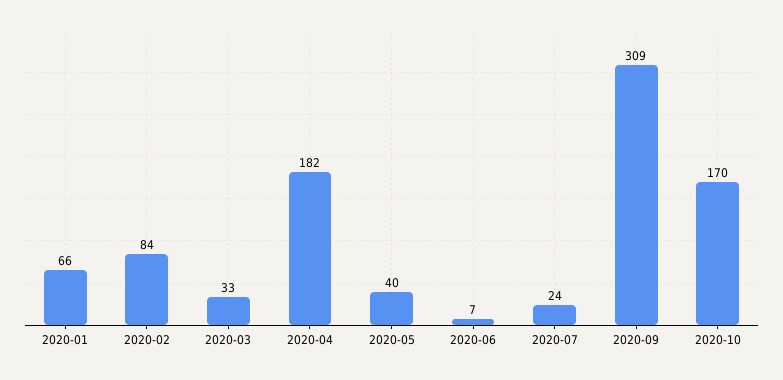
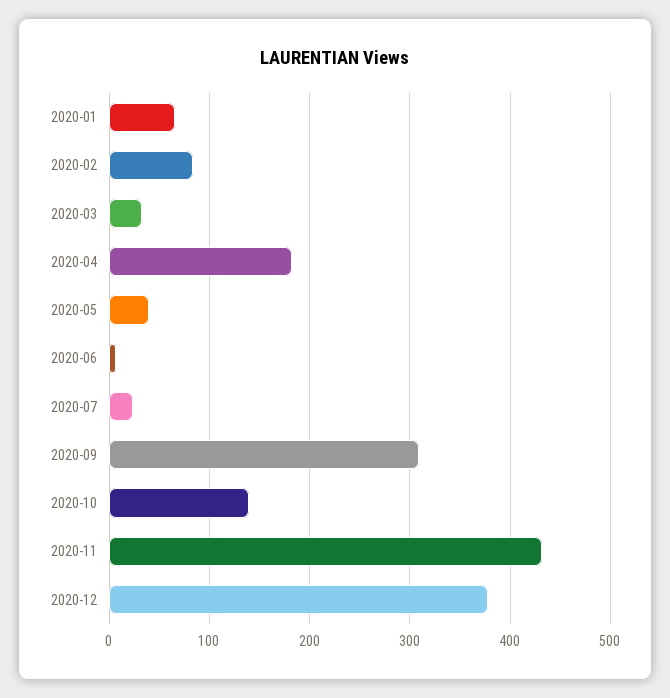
2020-10: 170 -> 140
2020-11: none -> 430
2020-12: none -> 380

